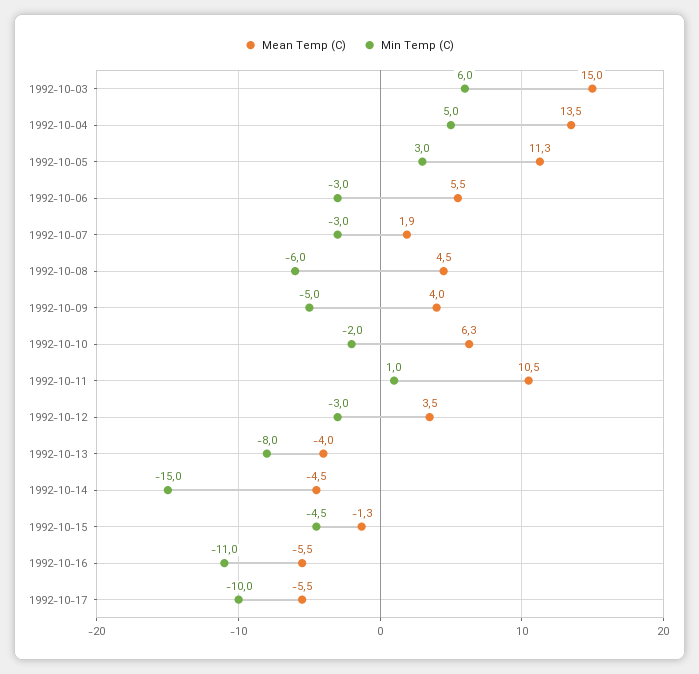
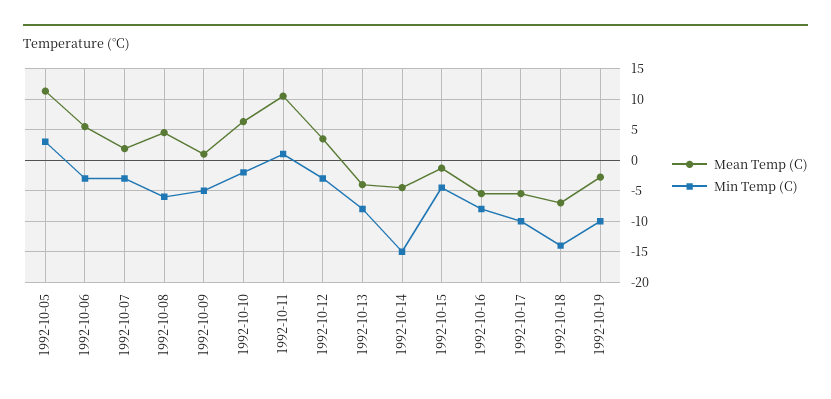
Mean Temp (C), 1992-10-03: 15 -> none
Min Temp (C), 1992-10-03: 6 -> none
Mean Temp (C), 1992-10-04: 13.5 -> none
Min Temp (C), 1992-10-04: 5 -> none
Mean Temp (C), 1992-10-09: 4 -> 1
Min Temp (C), 1992-10-16: -11 -> -8
Mean Temp (C), 1992-10-18: none -> -7
Min Temp (C), 1992-10-18: none -> -14
Mean Temp (C), 1992-10-19: none -> -3
Min Temp (C), 1992-10-19: none -> -10

